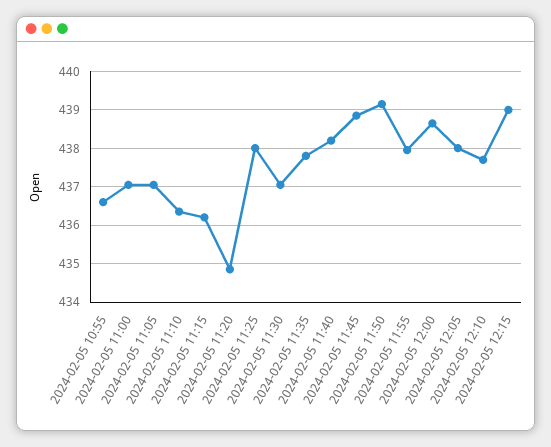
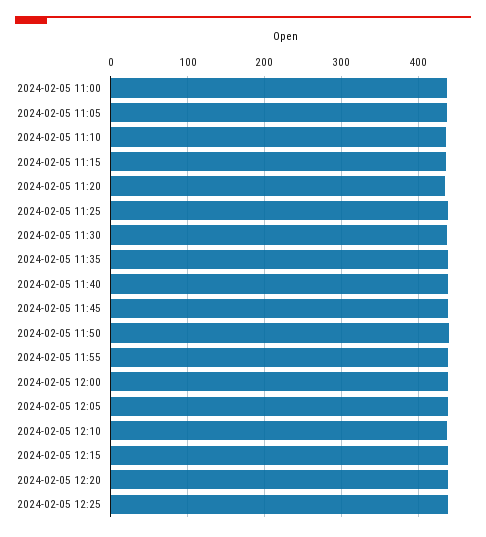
2024-02-05 10:55: 436.6 -> none
2024-02-05 12:20: none -> 440
2024-02-05 12:25: none -> 440

